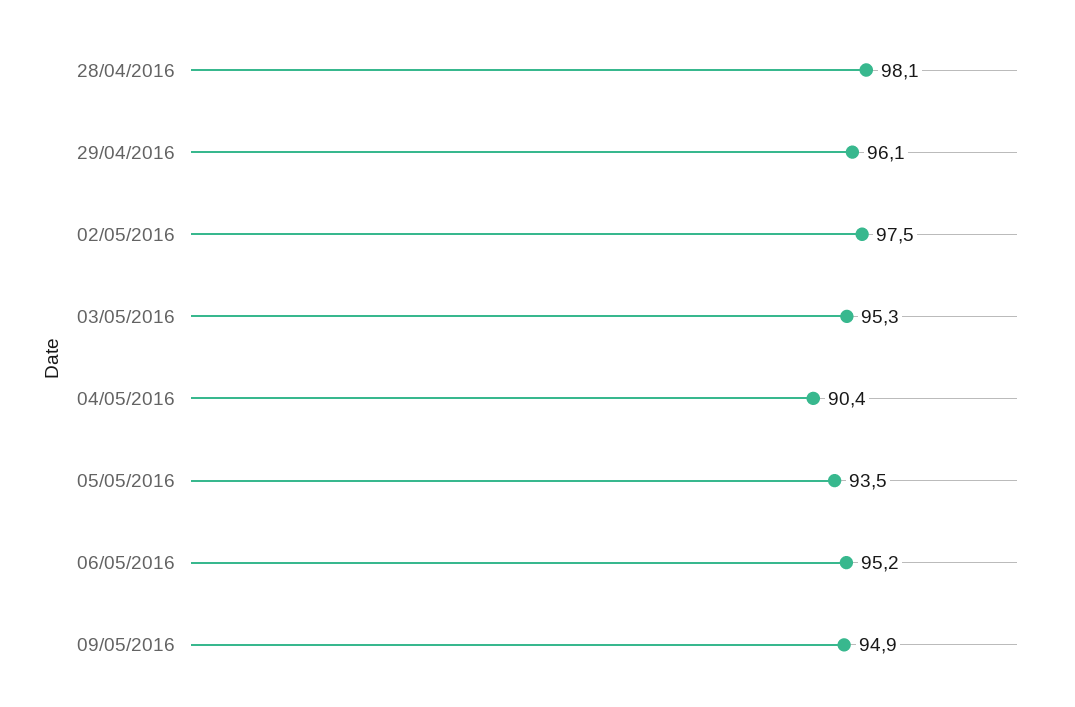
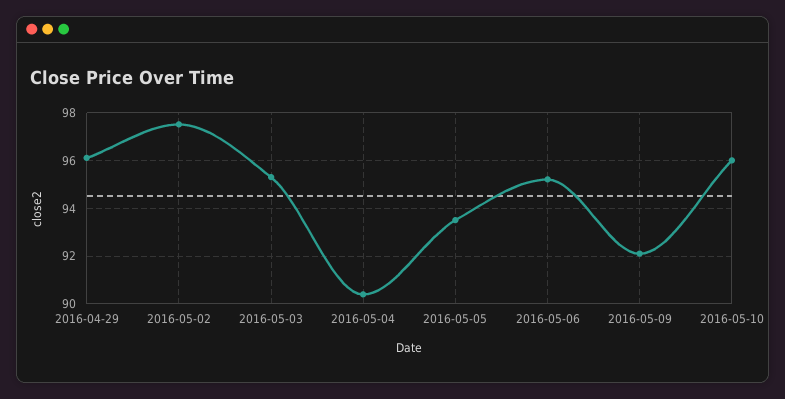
28/04/2016: 98.1 -> none
09/05/2016: 94.9 -> 92
2016-05-10: none -> 96

